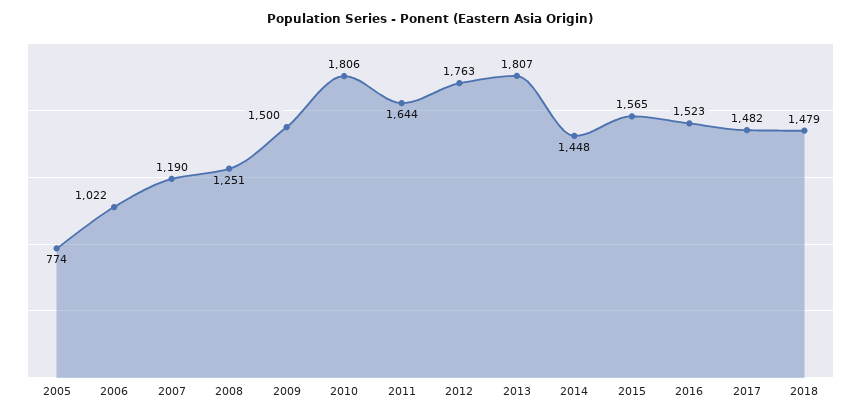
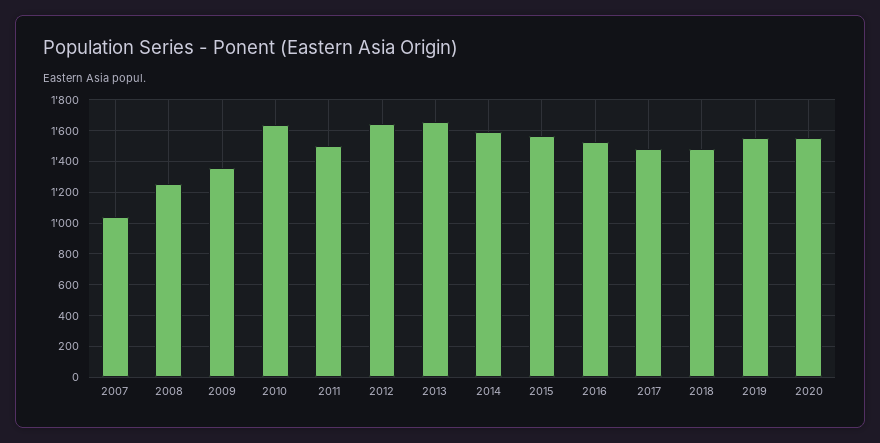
2005: 774 -> none
2006: 1022 -> none
2007: 1190 -> 1050
2009: 1500 -> 1350
2010: 1806 -> 1650
2011: 1644 -> 1500
2012: 1763 -> 1650
2013: 1807 -> 1650
2014: 1448 -> 1600
2019: none -> 1550
2020: none -> 1550

